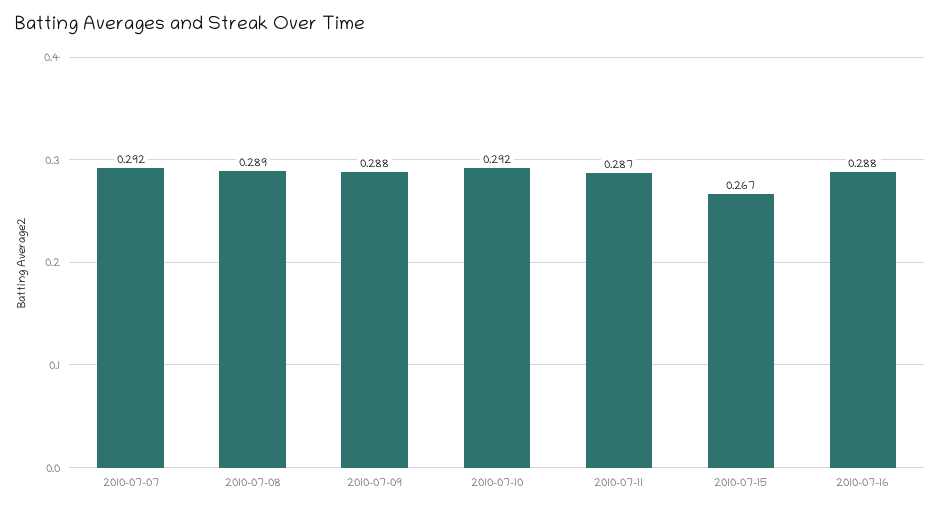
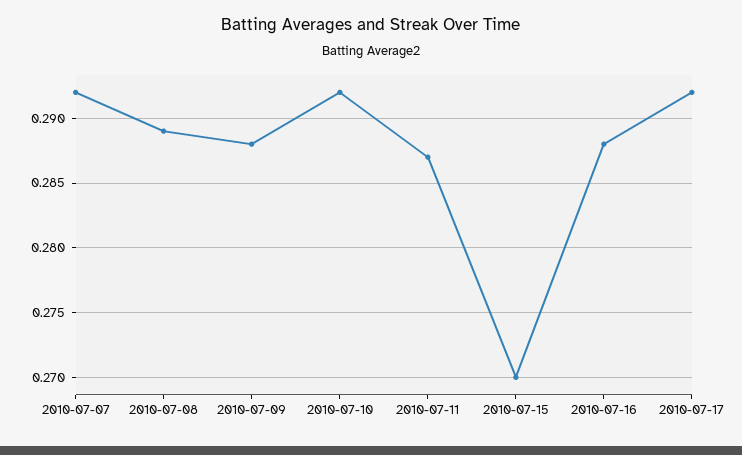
2010-07-15: 0.267 -> 0.27
2010-07-17: none -> 0.292

